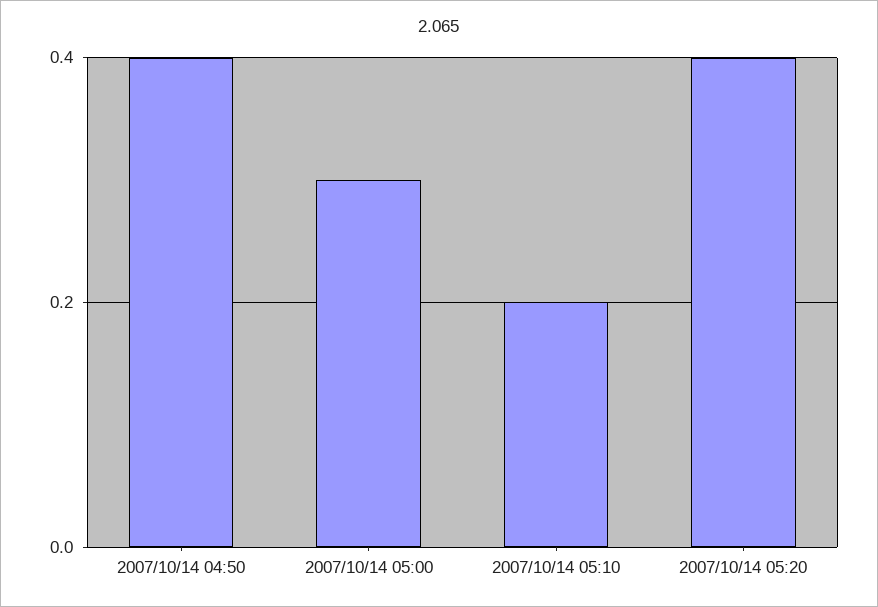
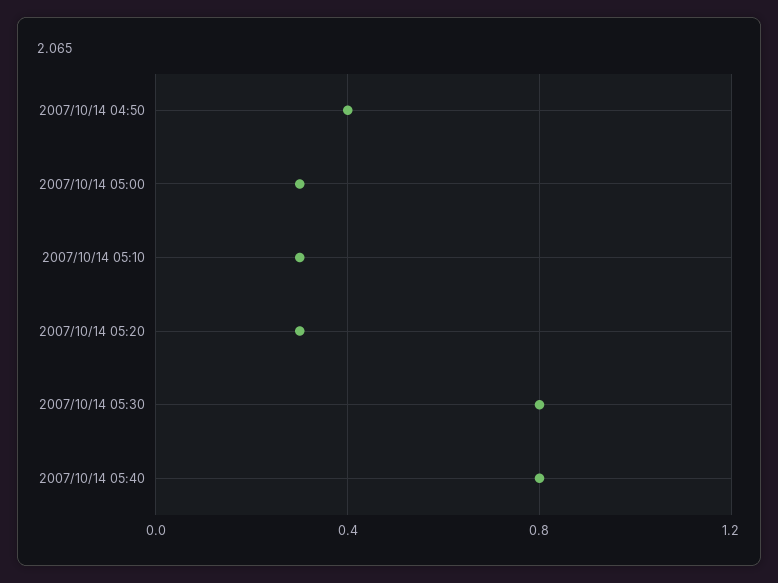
2007/10/14 05:10: 0.2 -> 0.3
2007/10/14 05:20: 0.4 -> 0.3
2007/10/14 05:30: none -> 0.8
2007/10/14 05:40: none -> 0.8

